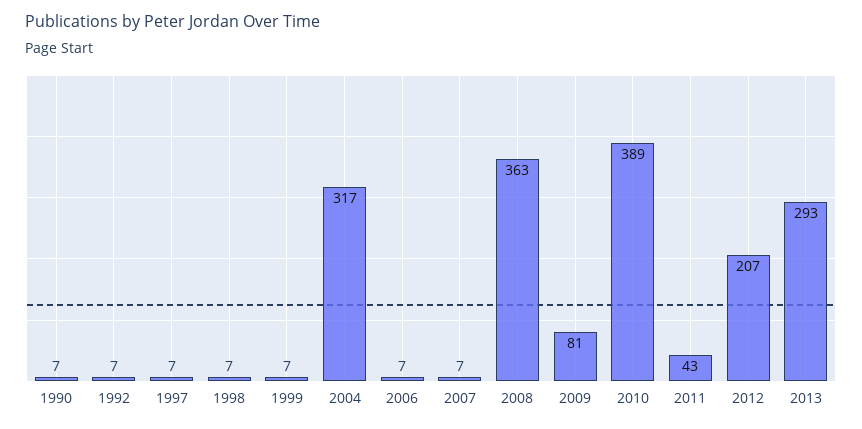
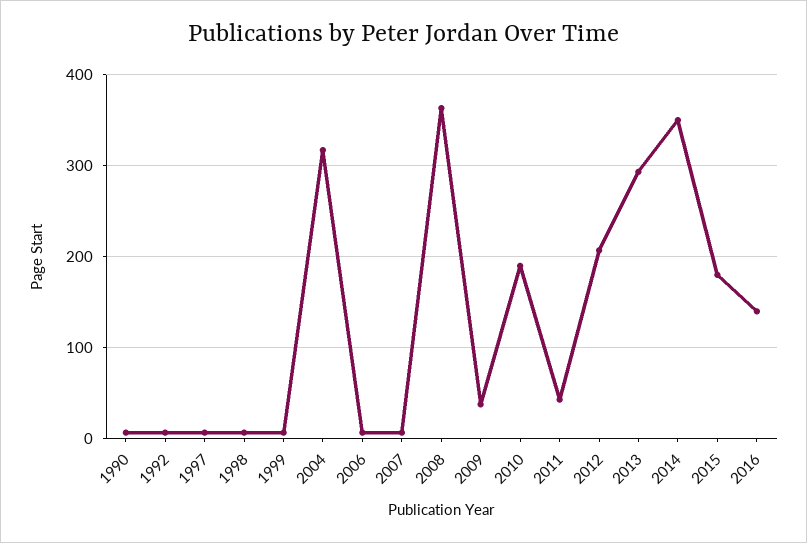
2009: 81 -> 40
2010: 389 -> 190
2014: none -> 350
2015: none -> 180
2016: none -> 140

